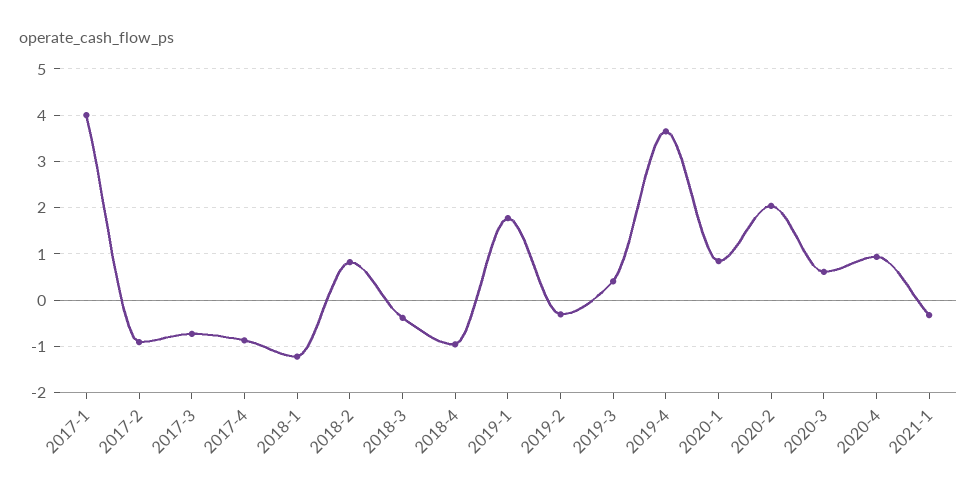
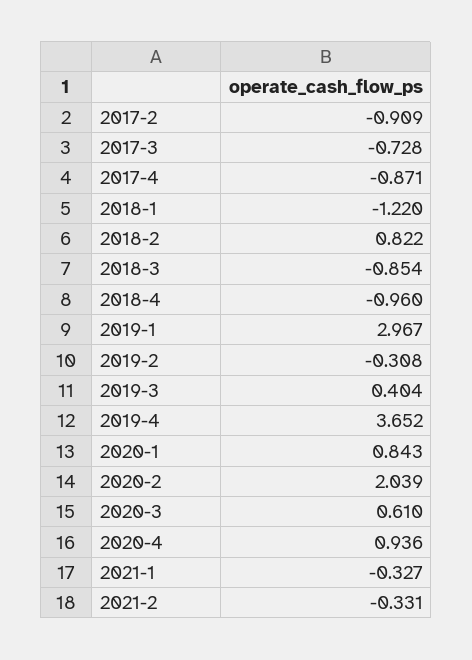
2017-1: 4 -> none
2018-3: -0.4 -> -0.854
2019-1: 1.8 -> 2.967
2021-2: none -> -0.331

